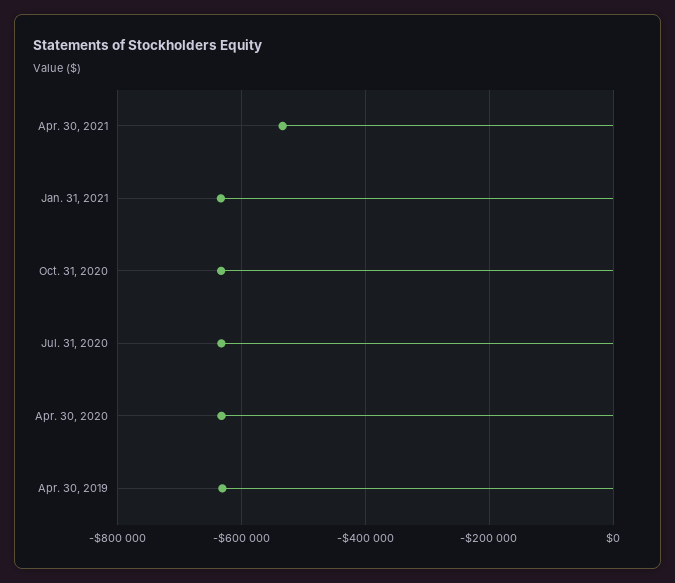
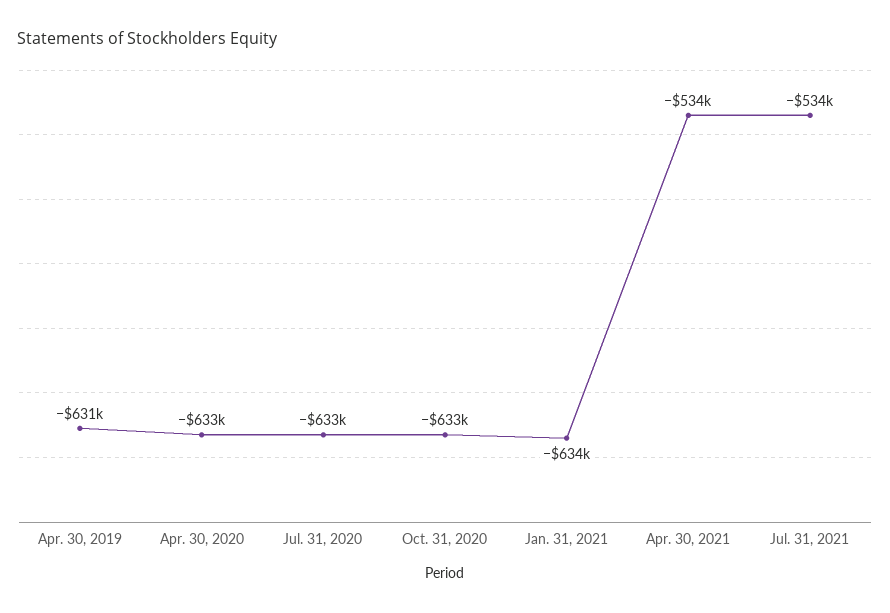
Jul. 31, 2021: none -> -534000

